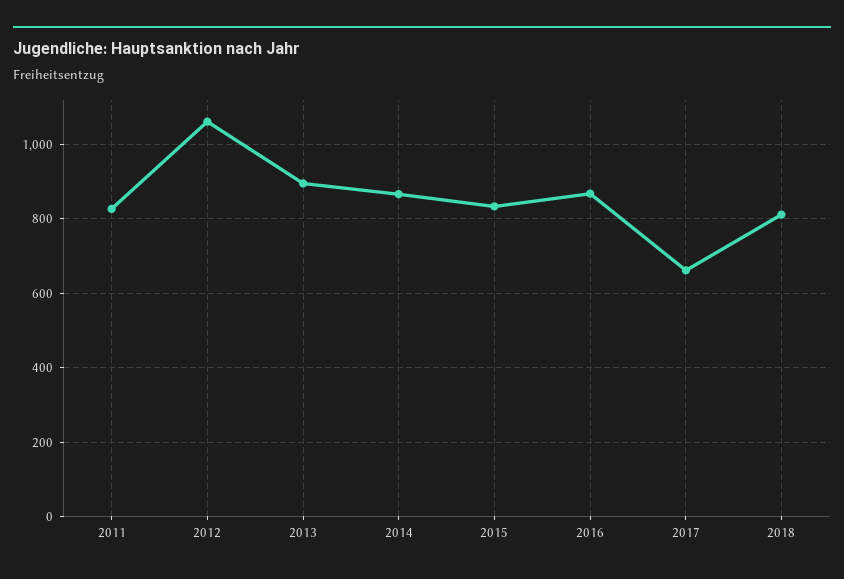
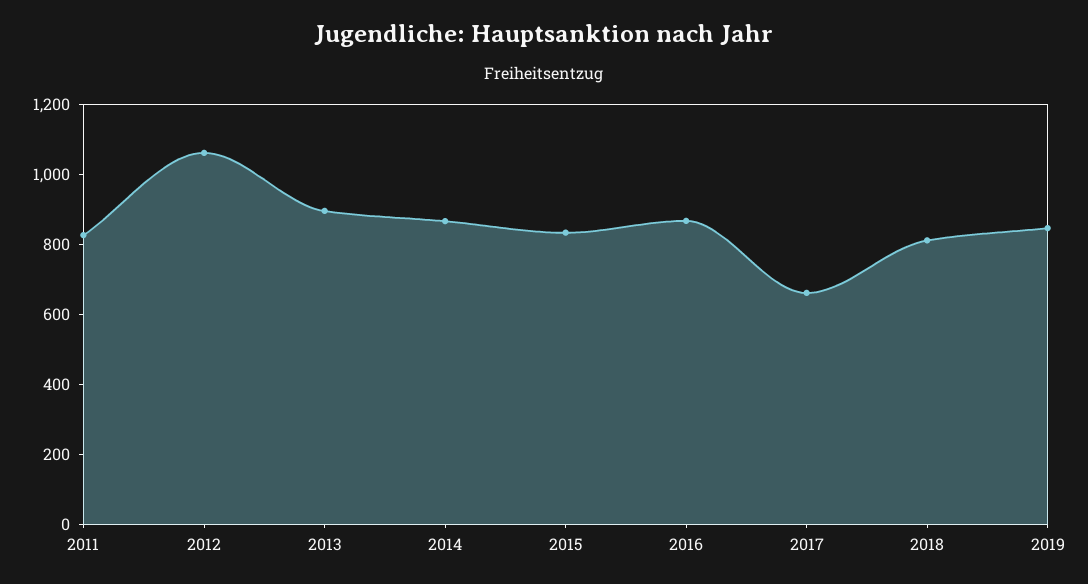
2019: none -> 850

